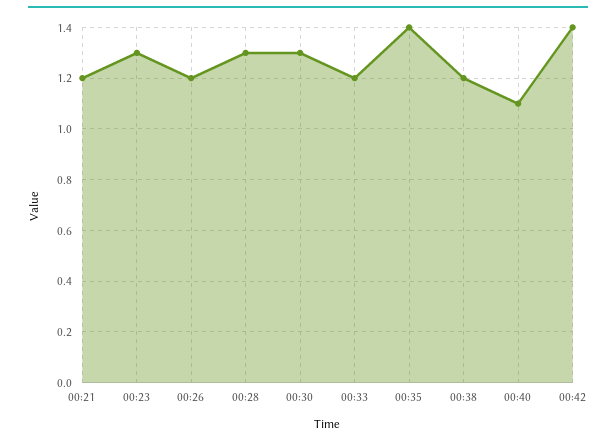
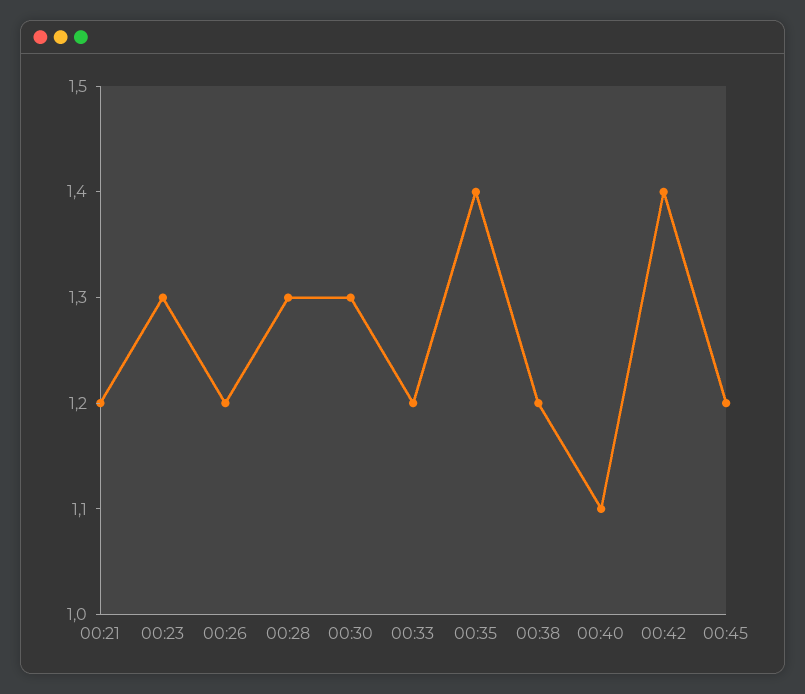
00:45: none -> 1.2

